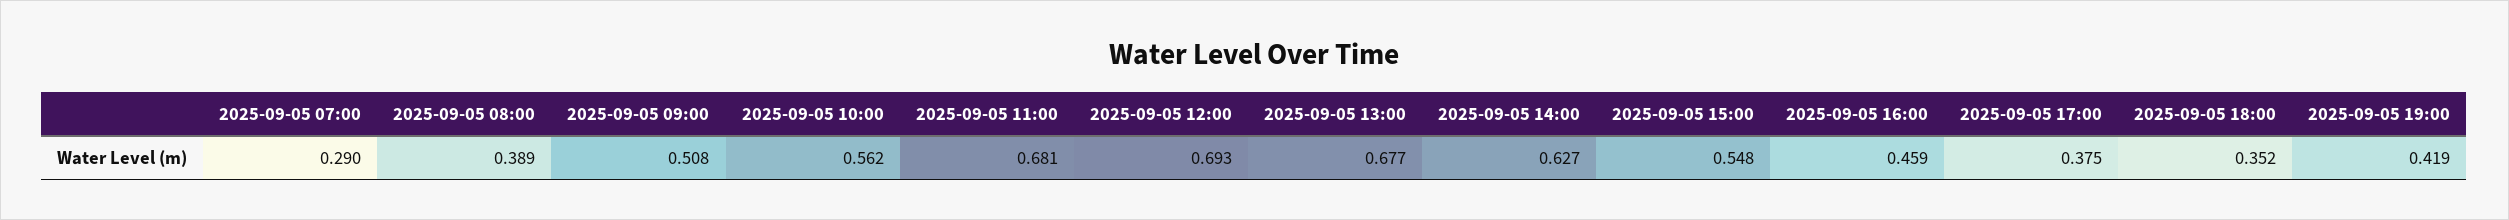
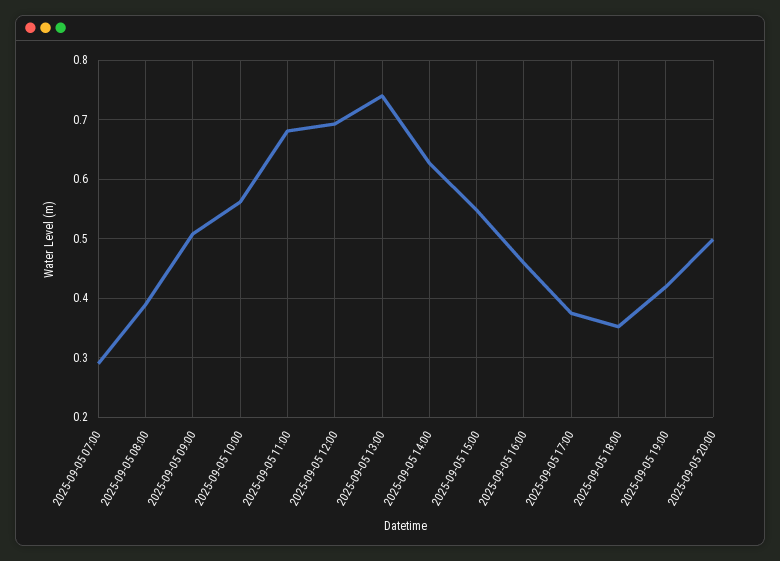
2025-09-05 13:00: 0.677 -> 0.74
2025-09-05 20:00: none -> 0.5

